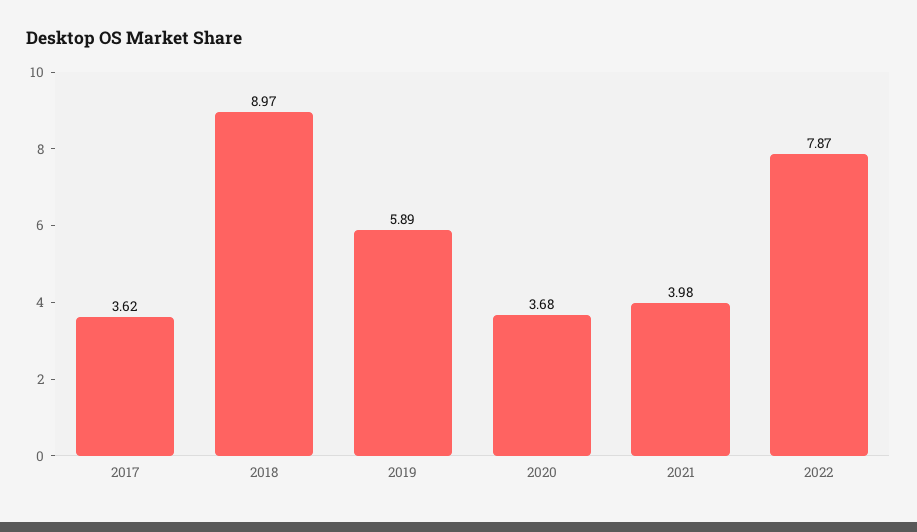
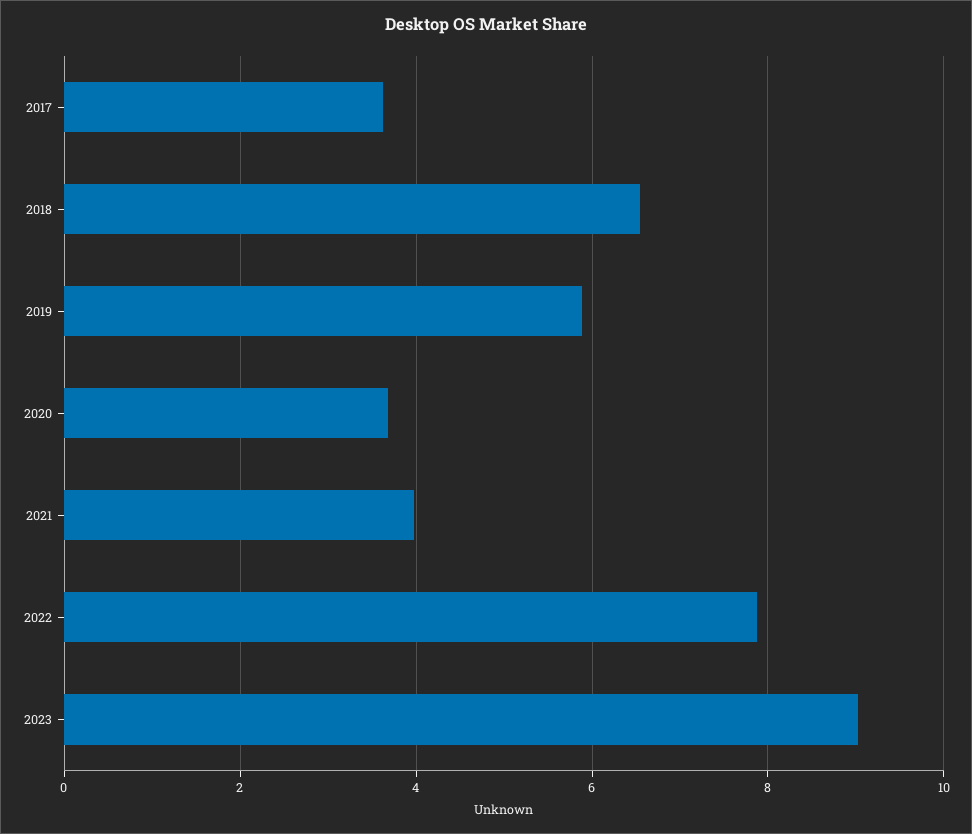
2018: 8.97 -> 6.6
2023: none -> 9

